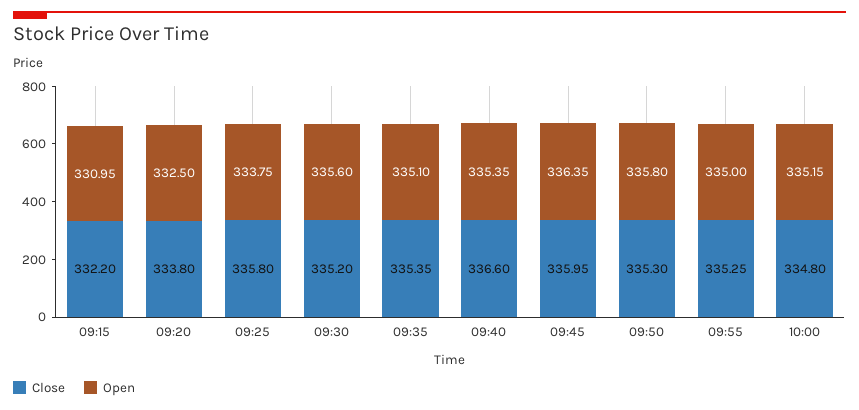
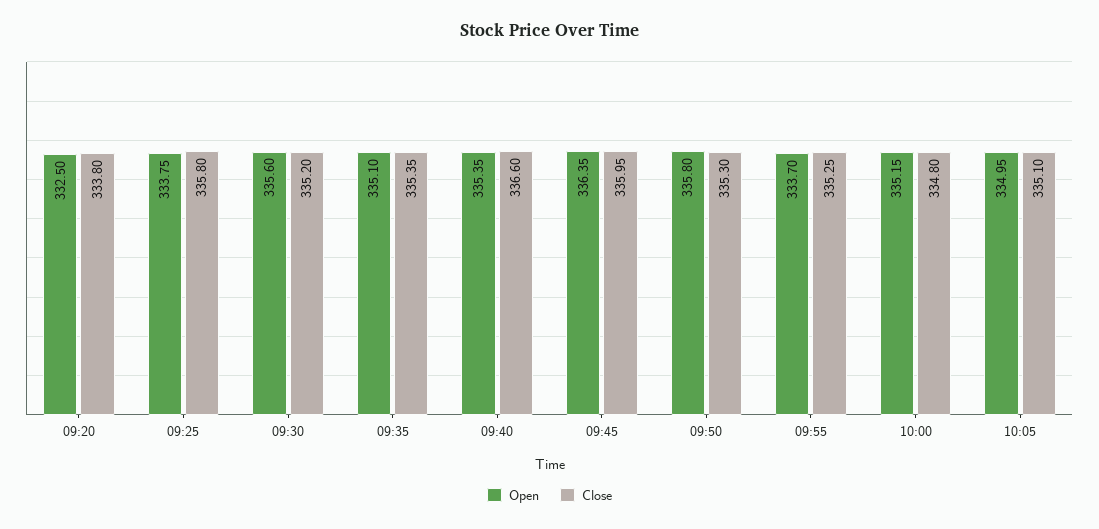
Close, 09:15: 332.2 -> none
Open, 09:15: 330.95 -> none
Open, 09:55: 335 -> 333.7
Open, 10:05: none -> 334.95
Close, 10:05: none -> 335.1

